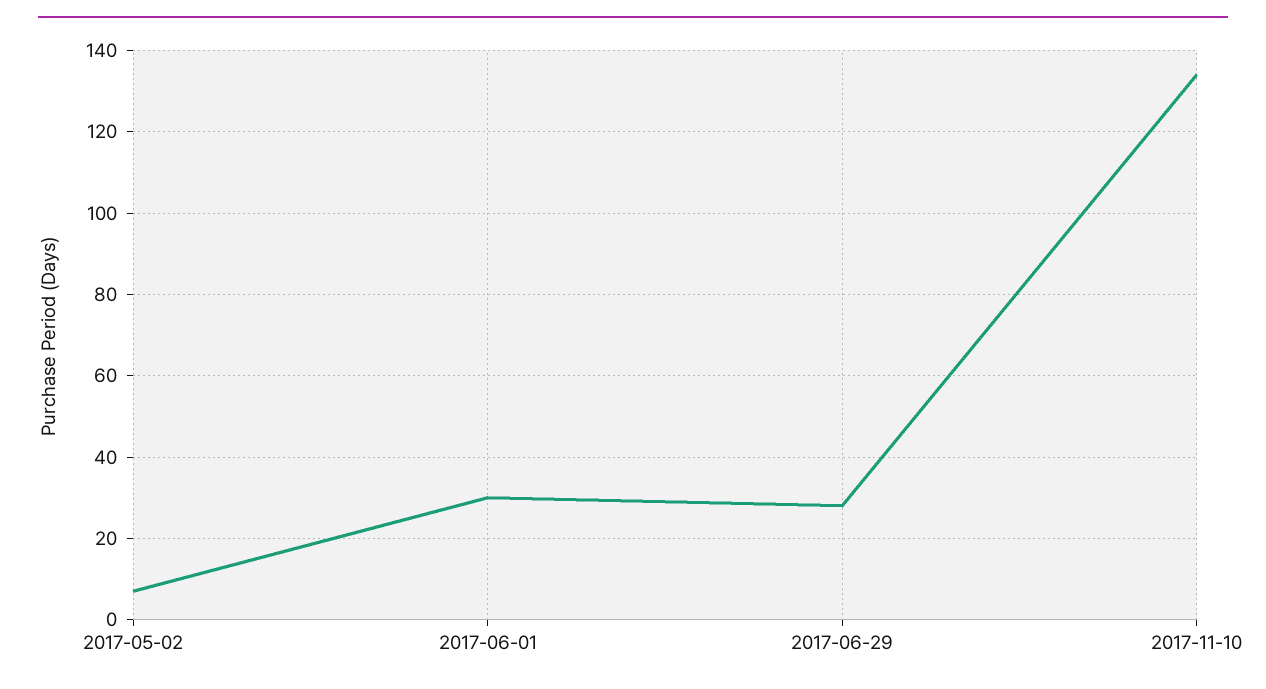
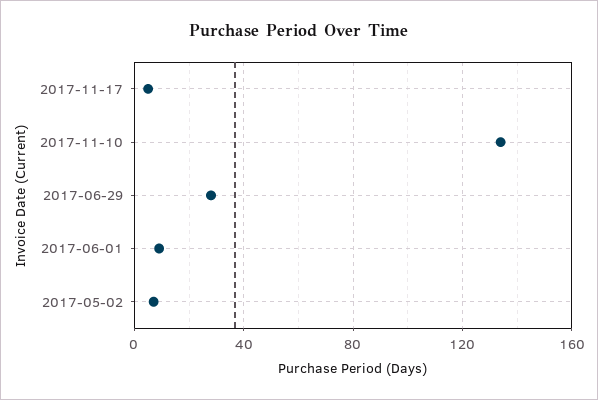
2017-06-01: 30 -> 10
2017-11-17: none -> 5

